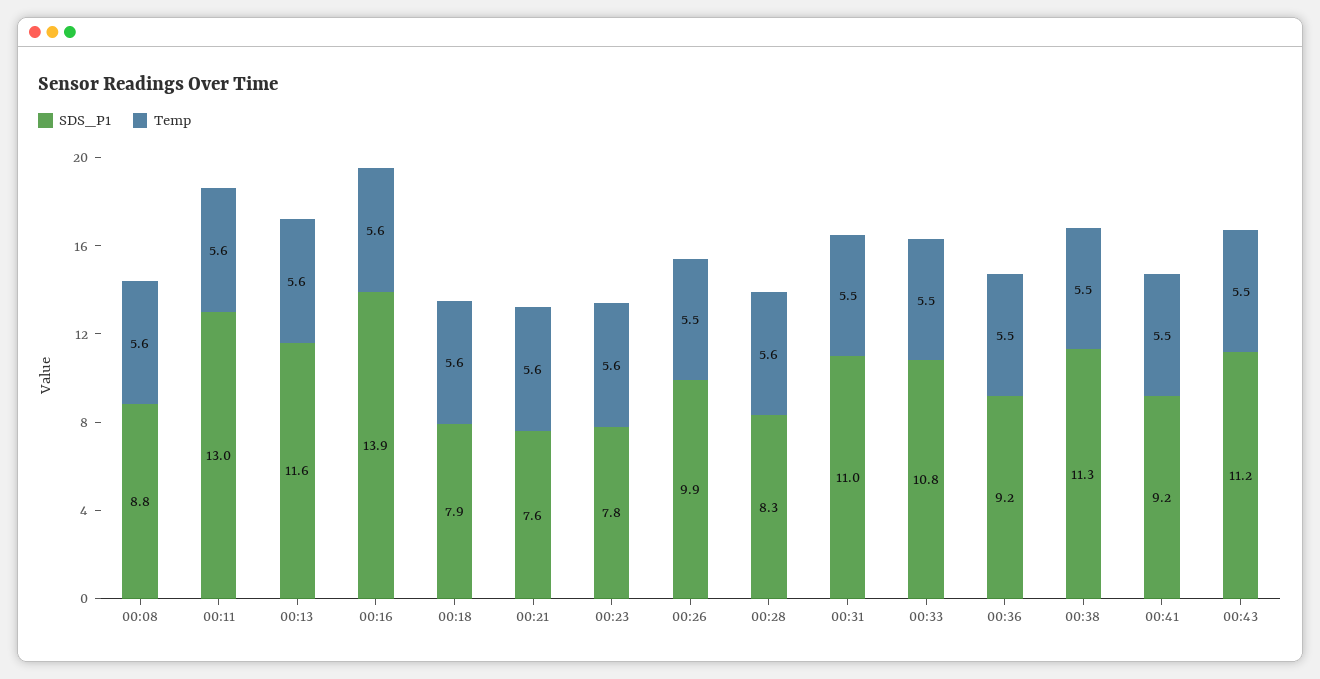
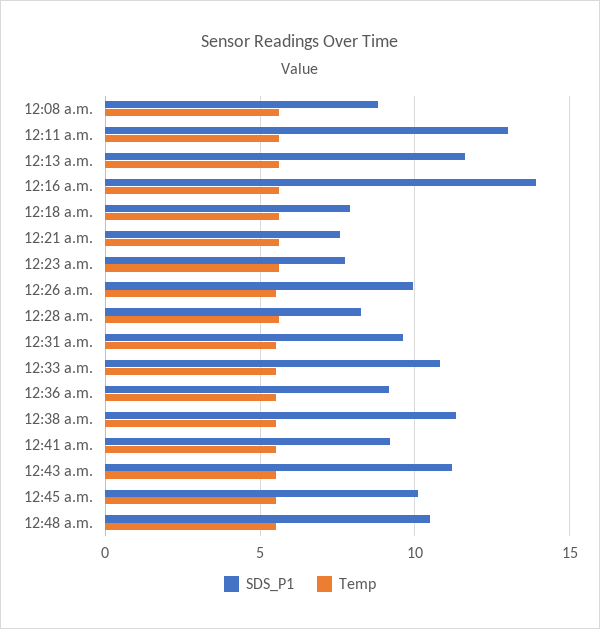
SDS_P1, 00:31: 11 -> 9.5
SDS_P1, 12:45 a.m.: none -> 10
Temp, 12:45 a.m.: none -> 5.5
SDS_P1, 12:48 a.m.: none -> 10.5
Temp, 12:48 a.m.: none -> 5.5

